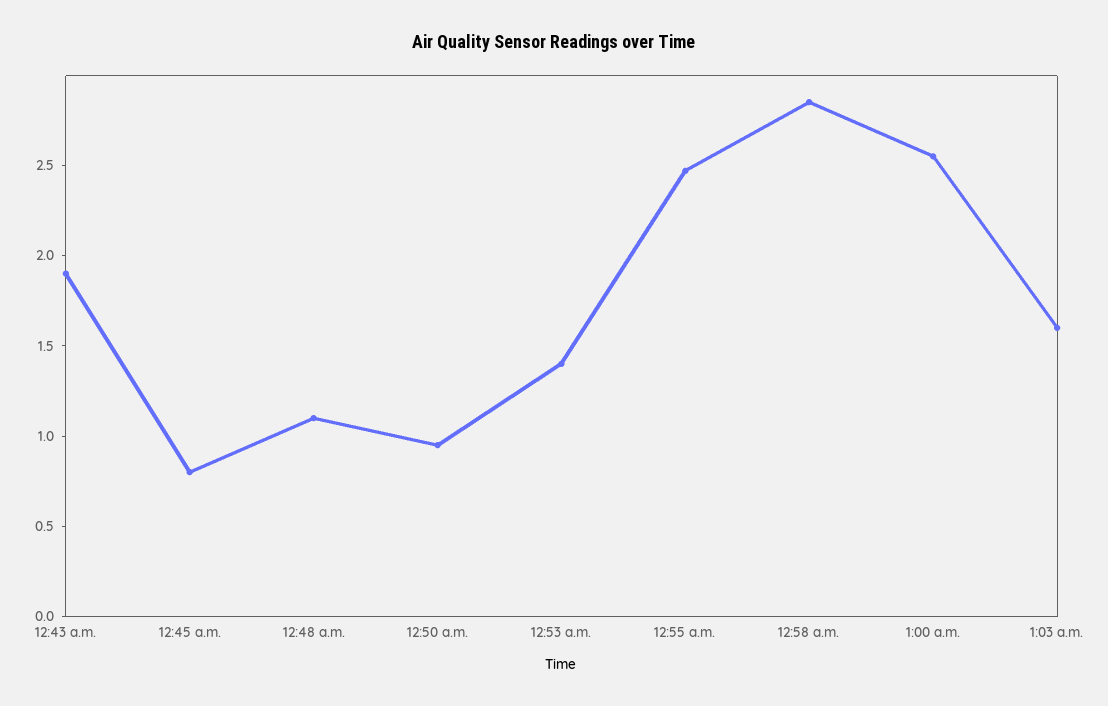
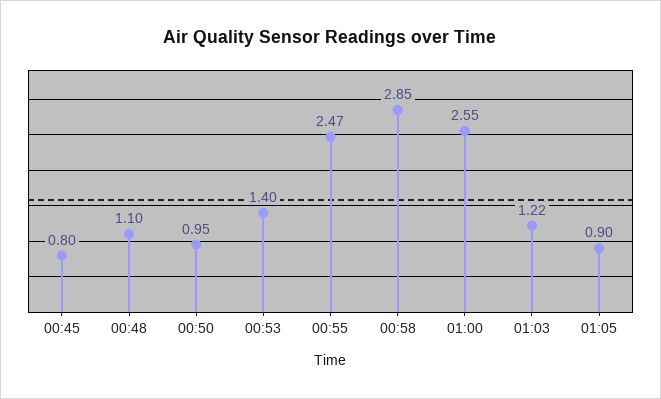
12:43 a.m.: 1.9 -> none
1:03 a.m.: 1.6 -> 1.22
01:05: none -> 0.9

